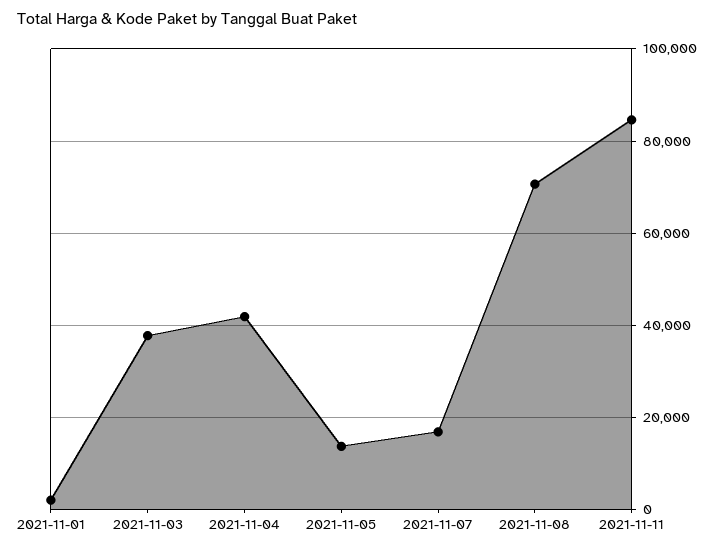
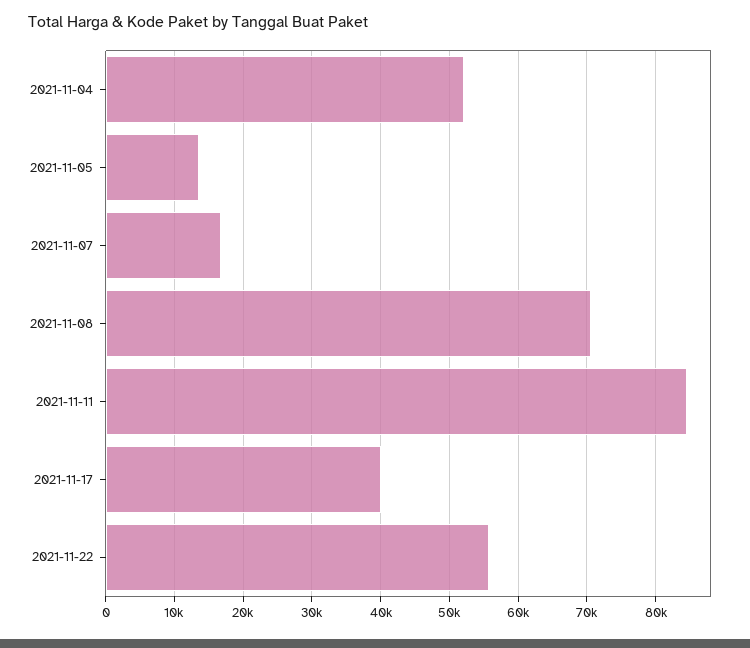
2021-11-01: 2000 -> none
2021-11-03: 38000 -> none
2021-11-04: 42000 -> 52000
2021-11-17: none -> 40000
2021-11-22: none -> 56000

